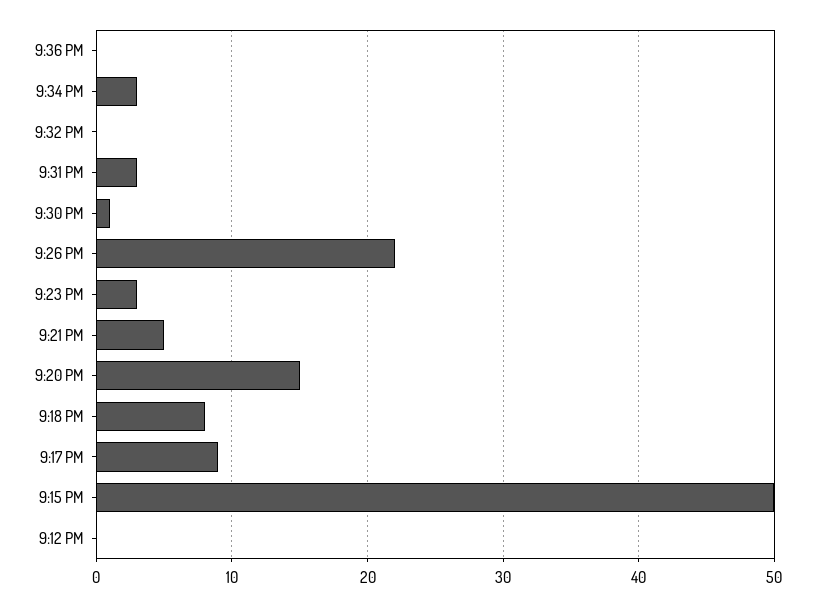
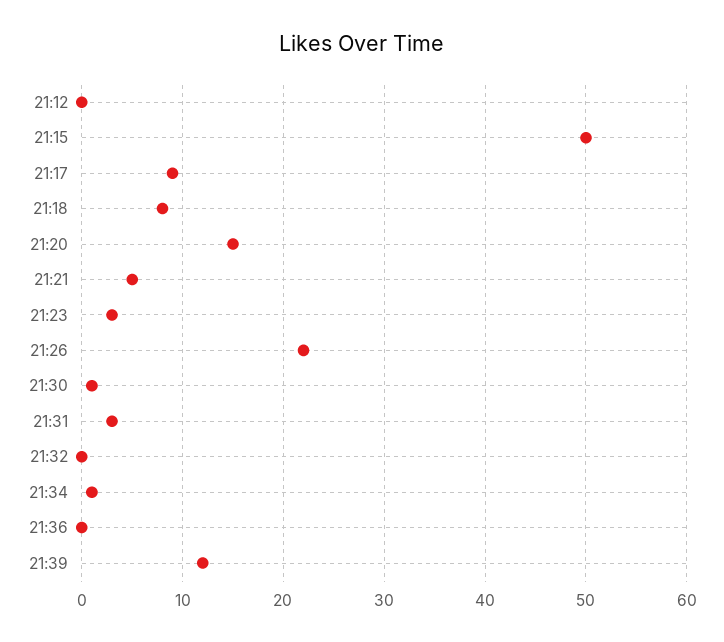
9:34 PM: 3 -> 1
21:39: none -> 12

